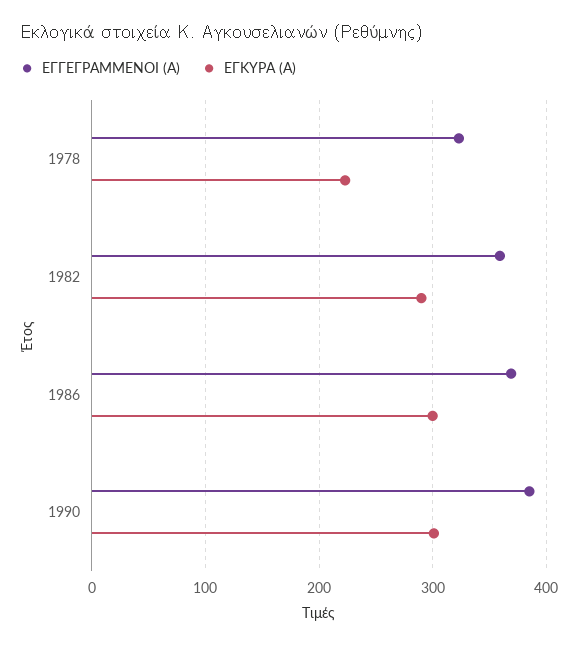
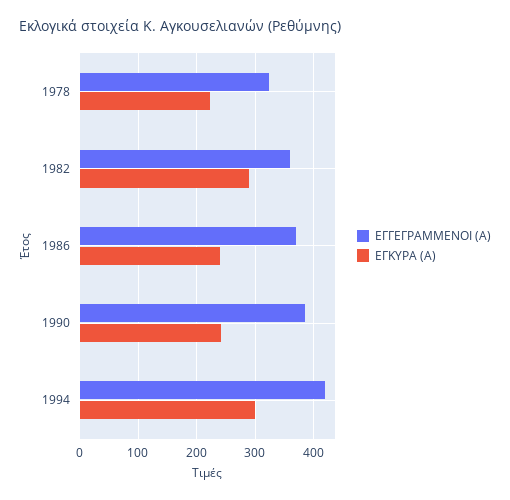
ΕΓΚΥΡΑ (Α), 1986: 300 -> 240
ΕΓΚΥΡΑ (Α), 1990: 300 -> 240
ΕΓΓΕΓΡΑΜΜΕΝΟΙ (Α), 1994: none -> 420
ΕΓΚΥΡΑ (Α), 1994: none -> 300

